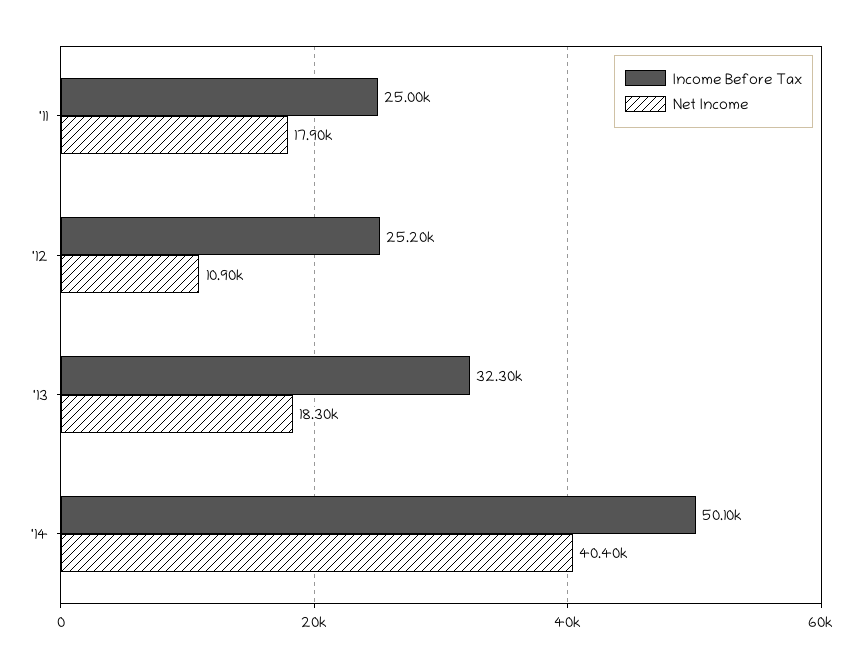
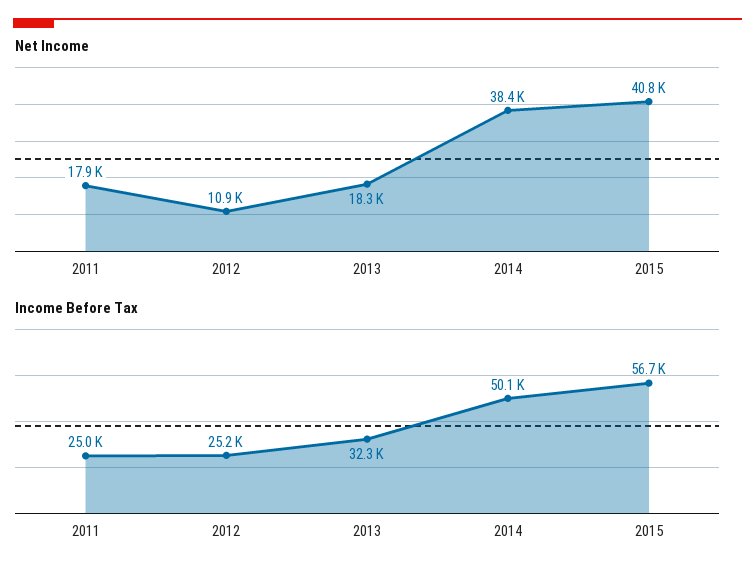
Net Income, '14: 40400 -> 38400
Net Income, 2015: none -> 40800
Income Before Tax, 2015: none -> 56700

